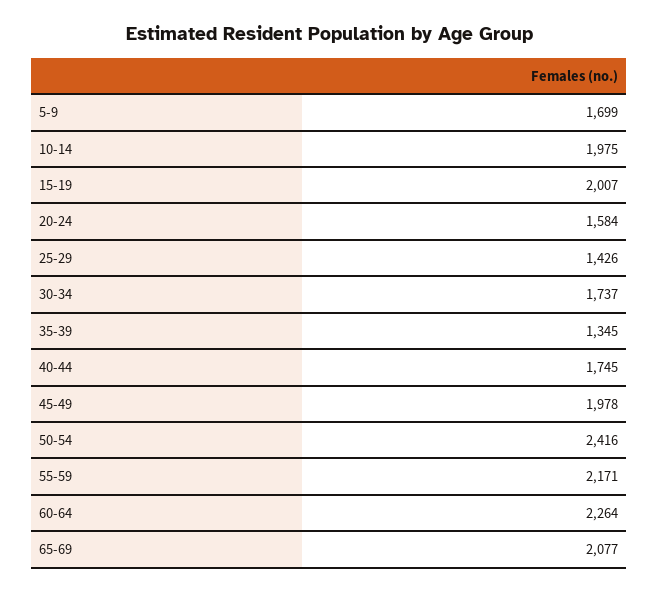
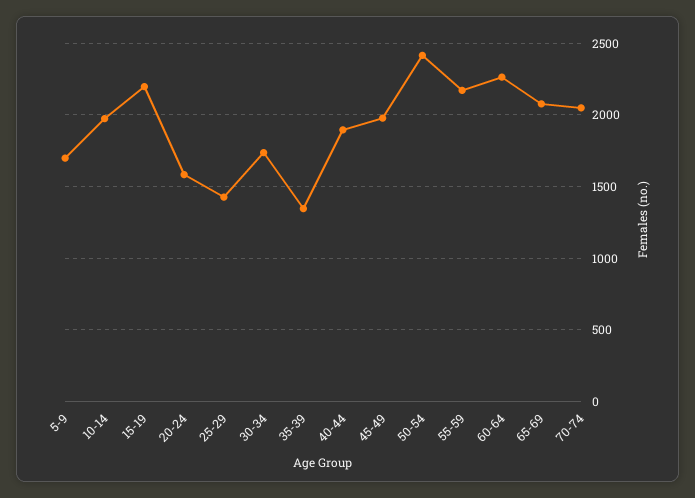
15-19: 2007 -> 2200
40-44: 1745 -> 1900
70-74: none -> 2050

